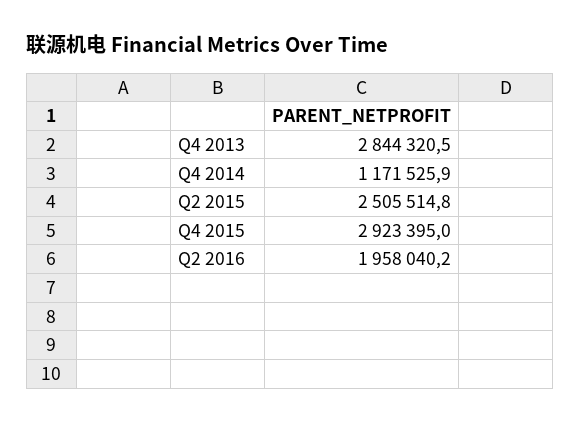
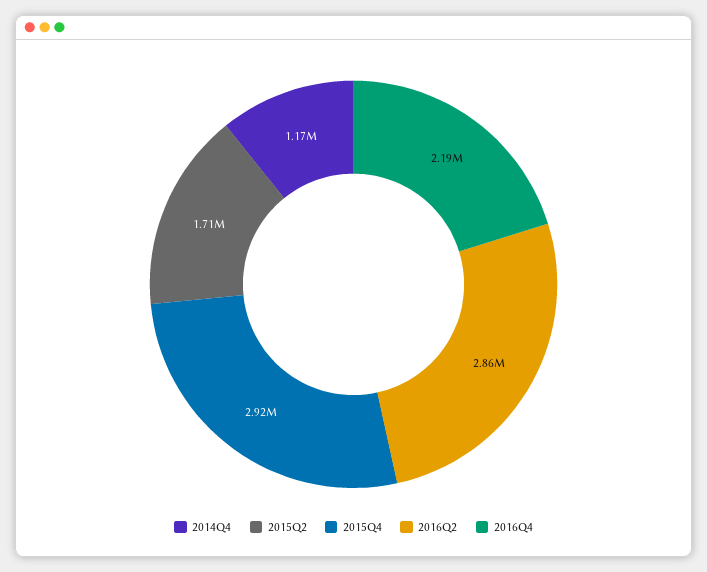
Q4 2013: 2844320.5 -> none
Q2 2015: 2505514.8 -> 1710000
Q2 2016: 1958040.2 -> 2860000
2016Q4: none -> 2190000

